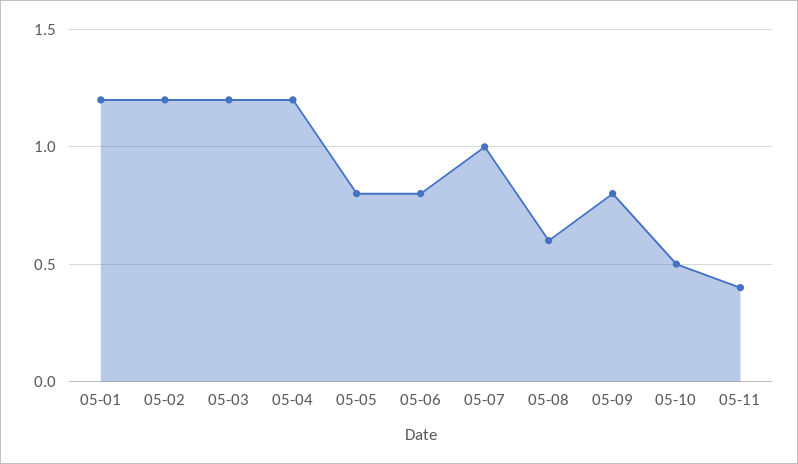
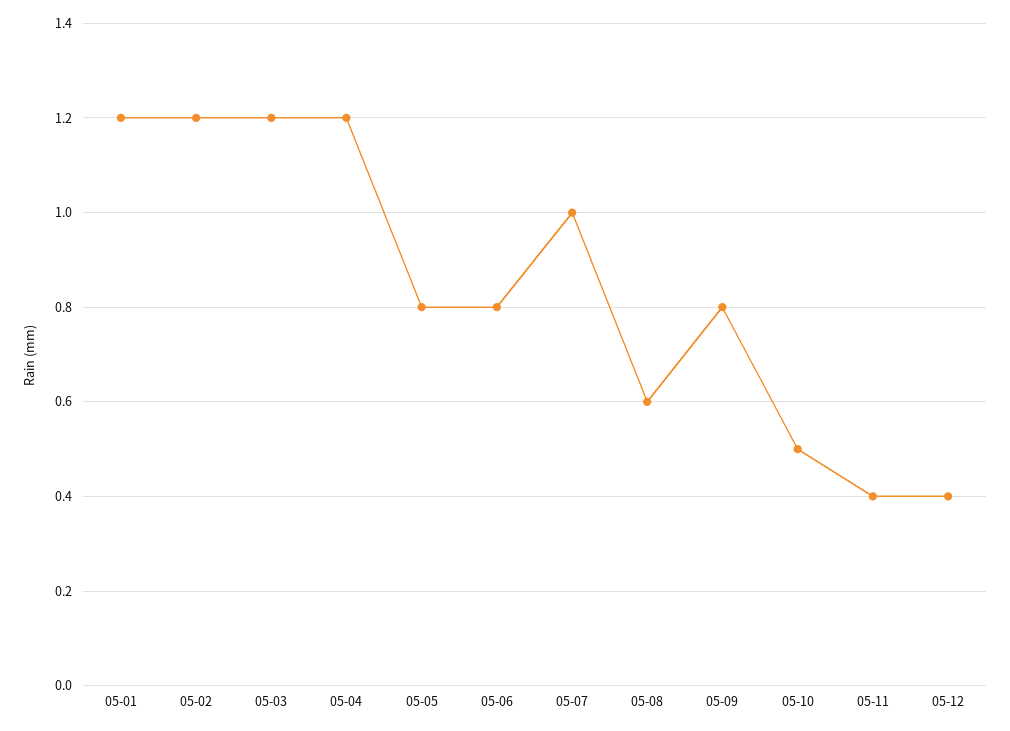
05-12: none -> 0.4

